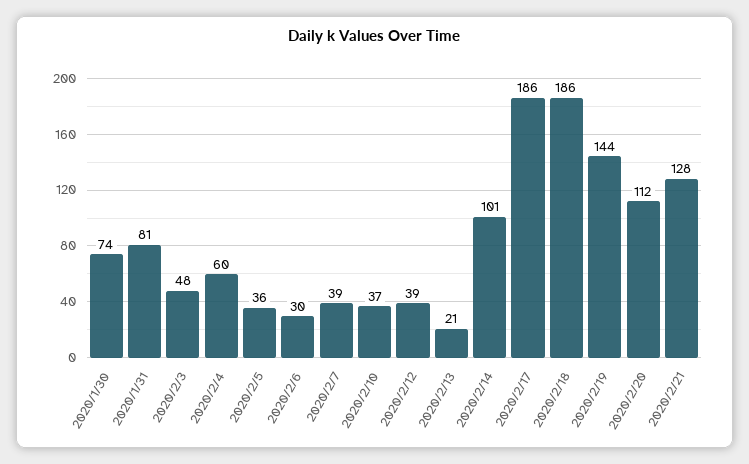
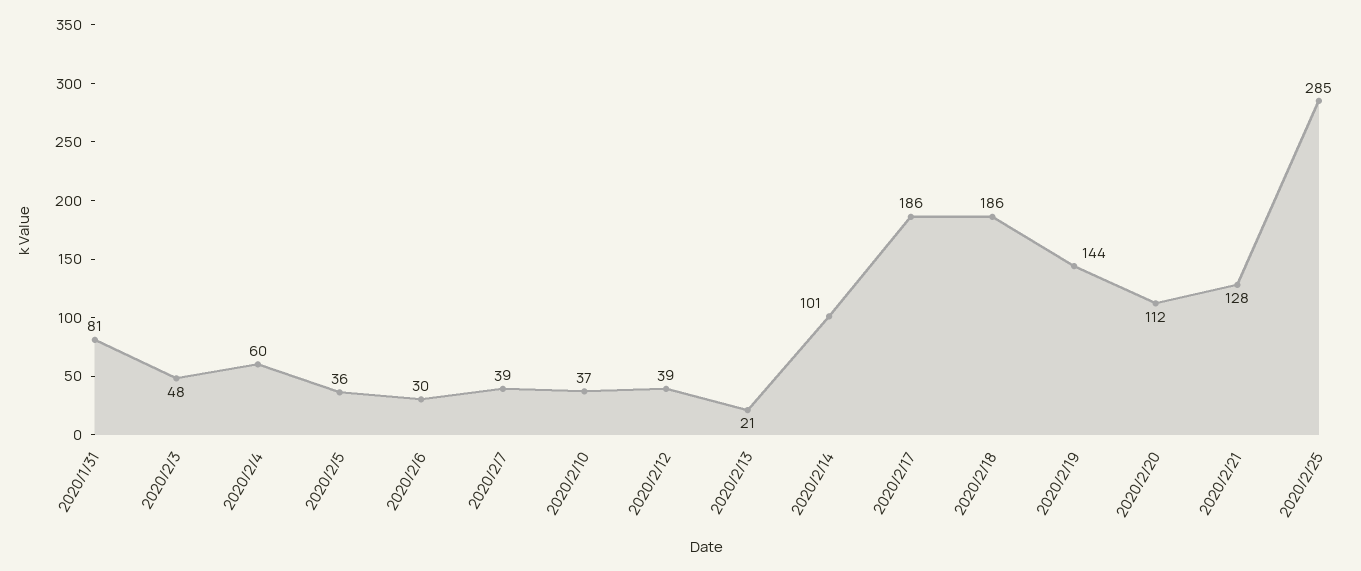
2020/1/30: 74 -> none
2020/2/25: none -> 285

